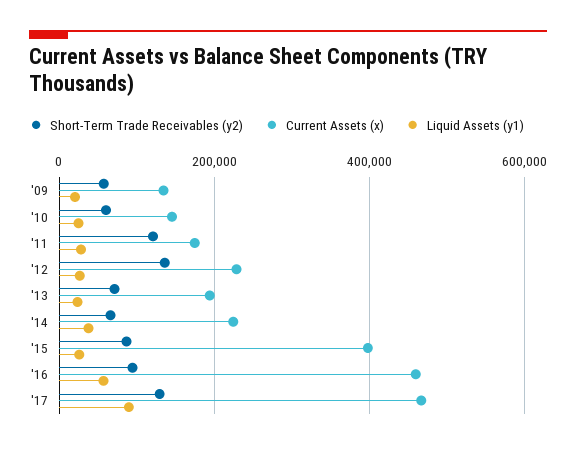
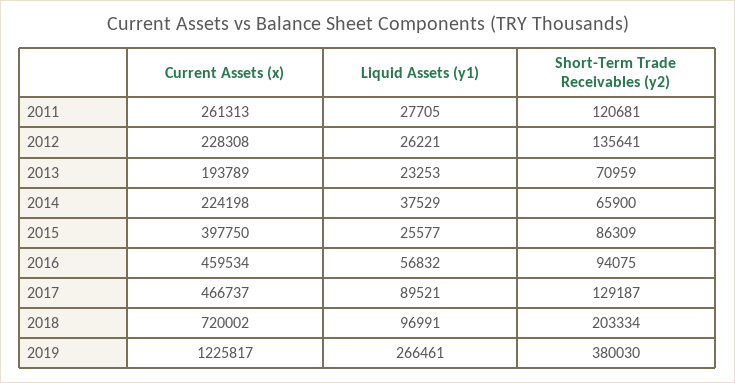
Short-Term Trade Receivables (y2), '09: 60000 -> none
Current Assets (x), '09: 140000 -> none
Liquid Assets (y1), '09: 20000 -> none
Short-Term Trade Receivables (y2), '10: 60000 -> none
Current Assets (x), '10: 140000 -> none
Liquid Assets (y1), '10: 20000 -> none
Current Assets (x), '11: 180000 -> 261313
Current Assets (x), 2018: none -> 720002
Liquid Assets (y1), 2018: none -> 96991
Short-Term Trade Receivables (y2), 2018: none -> 203334
Current Assets (x), 2019: none -> 1225817
Liquid Assets (y1), 2019: none -> 266461
Short-Term Trade Receivables (y2), 2019: none -> 380030

